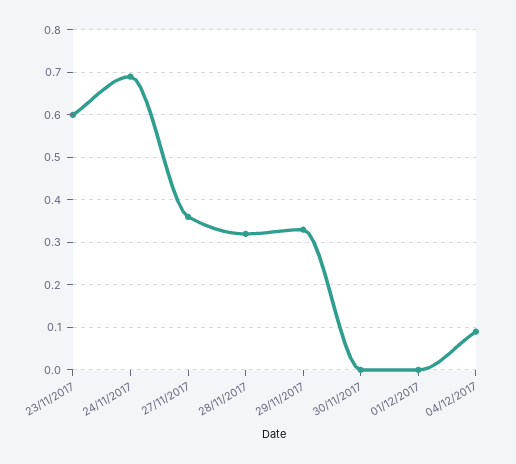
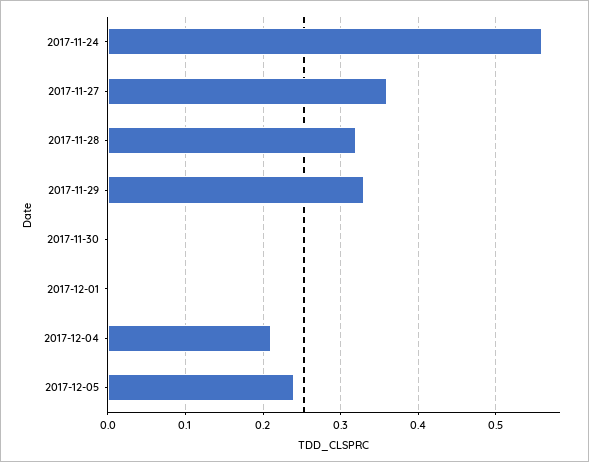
23/11/2017: 0.6 -> none
24/11/2017: 0.7 -> 0.56
04/12/2017: 0.1 -> 0.21
2017-12-05: none -> 0.24

